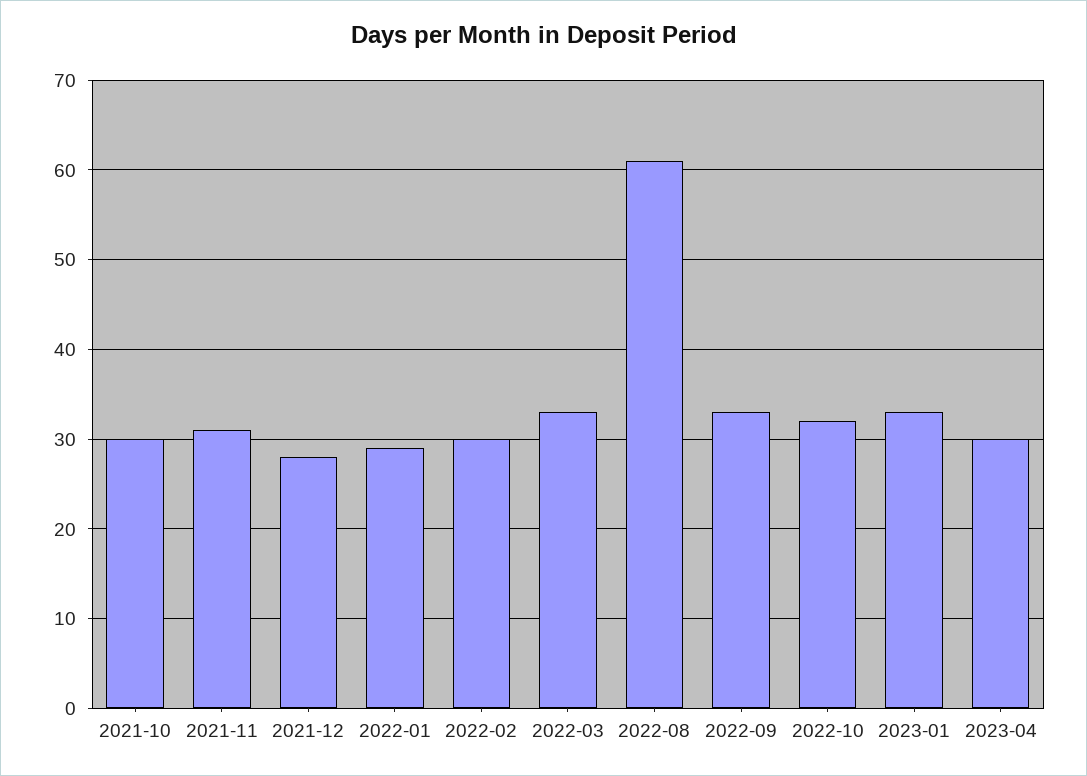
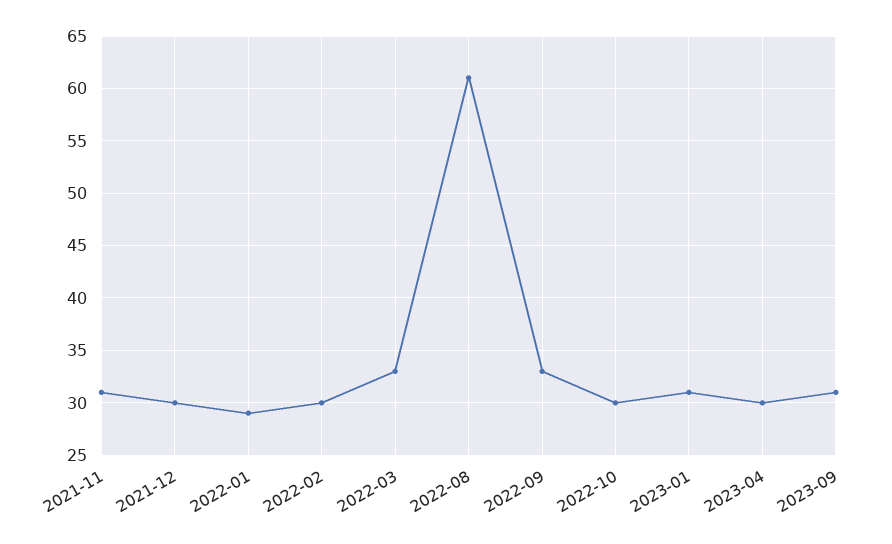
2021-10: 30 -> none
2021-12: 28 -> 30
2022-10: 32 -> 30
2023-01: 33 -> 31
2023-09: none -> 31

